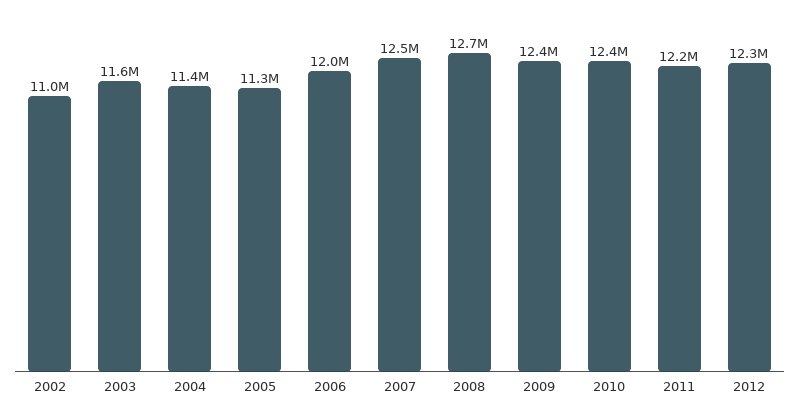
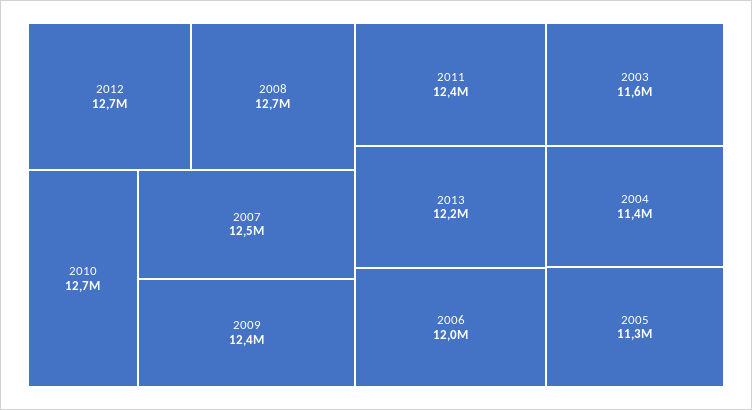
2002: 11000000 -> none
2010: 12400000 -> 12700000
2011: 12200000 -> 12400000
2012: 12300000 -> 12700000
2013: none -> 12200000

